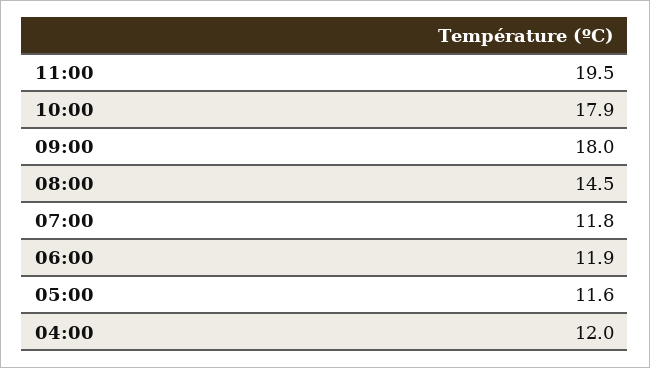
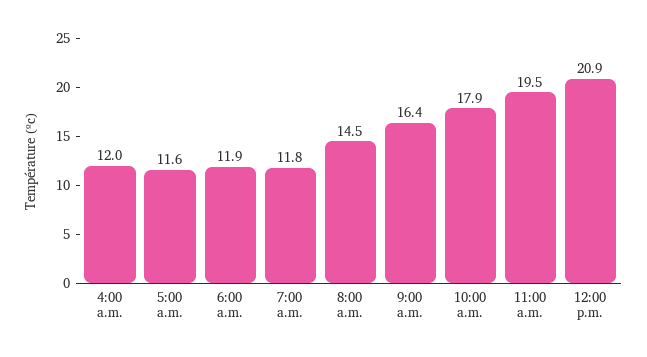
09:00: 18 -> 16.4
12:00 p.m.: none -> 20.9

